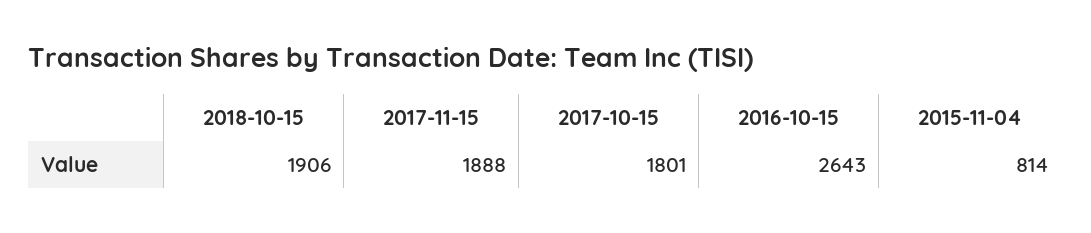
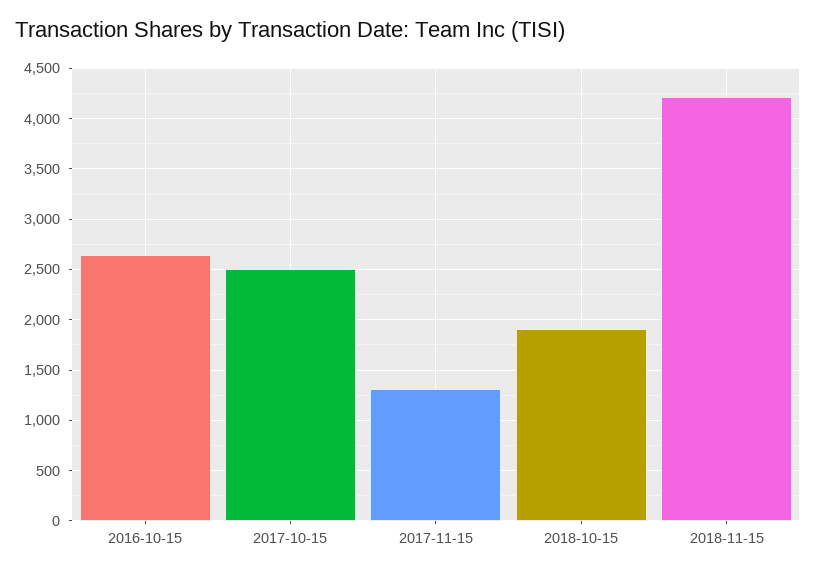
2017-11-15: 1888 -> 1300
2017-10-15: 1801 -> 2500
2015-11-04: 814 -> none
2018-11-15: none -> 4200

